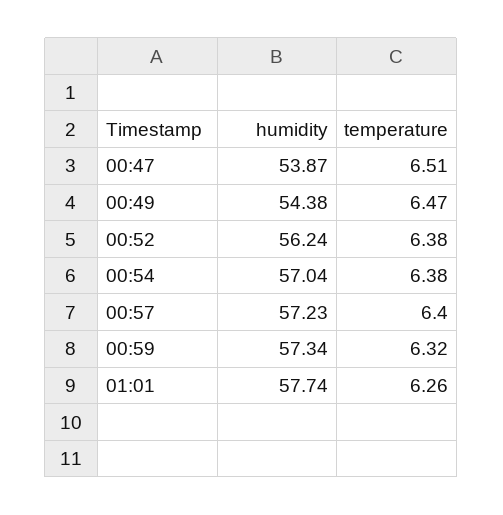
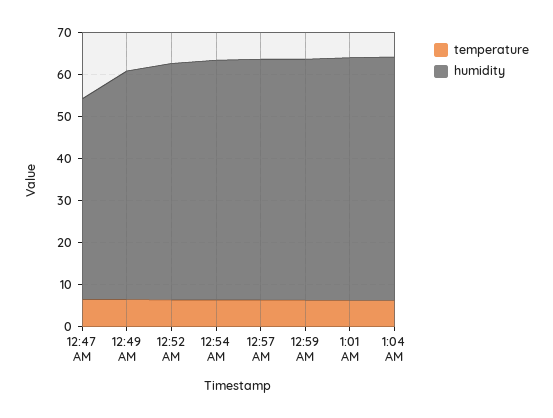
humidity, 00:47: 53.87 -> 48
temperature, 1:04 AM: none -> 6
humidity, 1:04 AM: none -> 58

